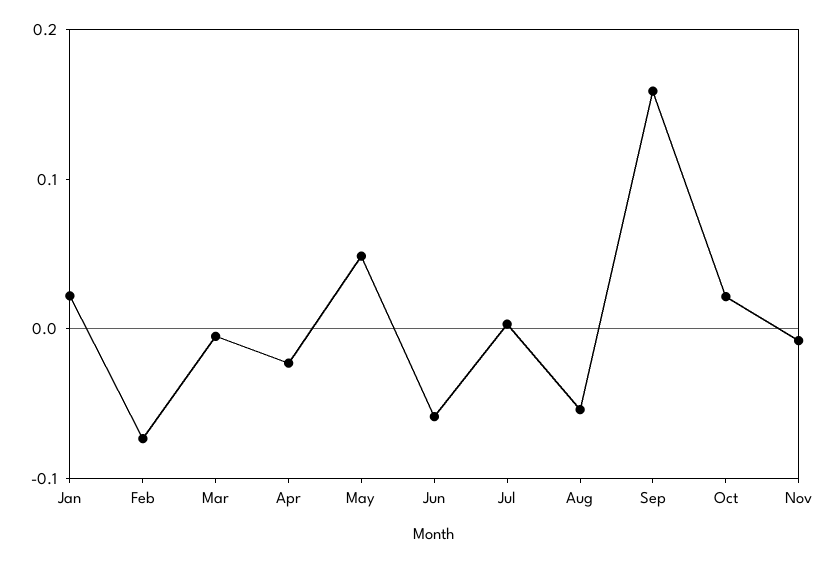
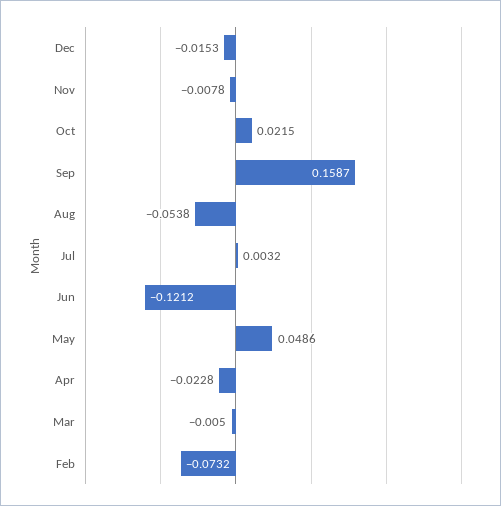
Jan: 0.02 -> none
Jun: -0.06 -> -0.1212
Dec: none -> -0.0153

